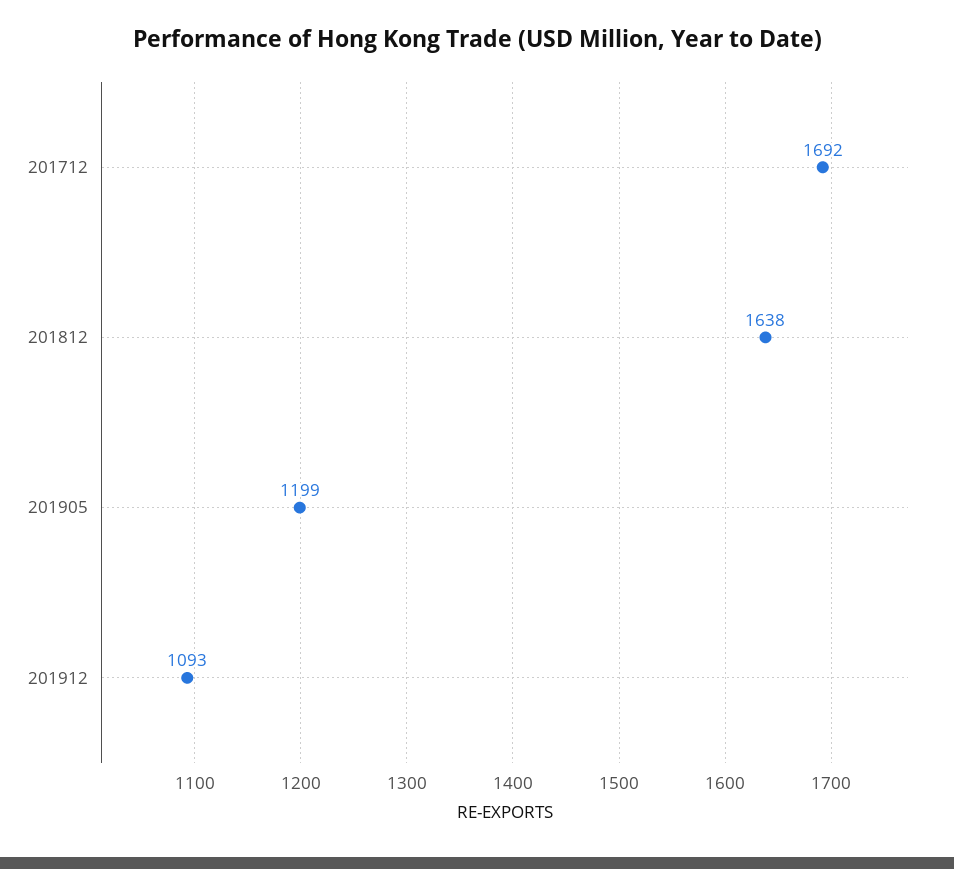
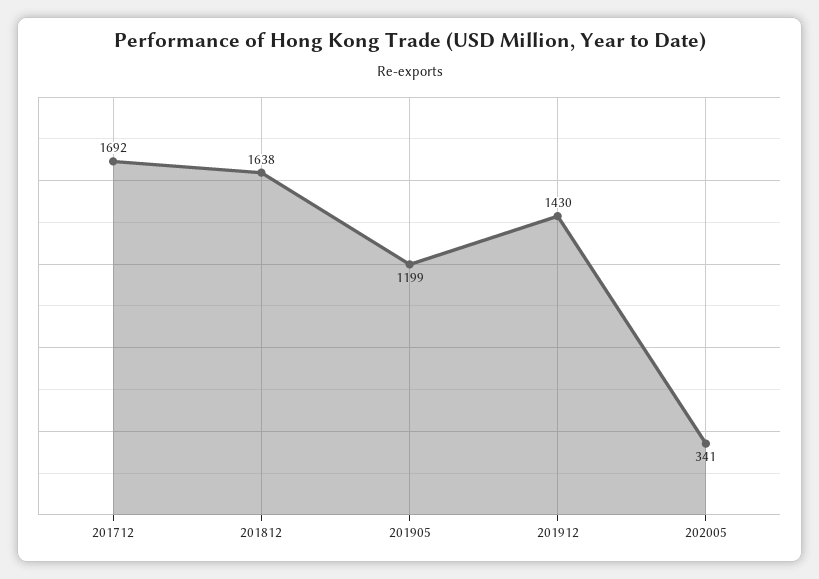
201912: 1093 -> 1430
202005: none -> 341

